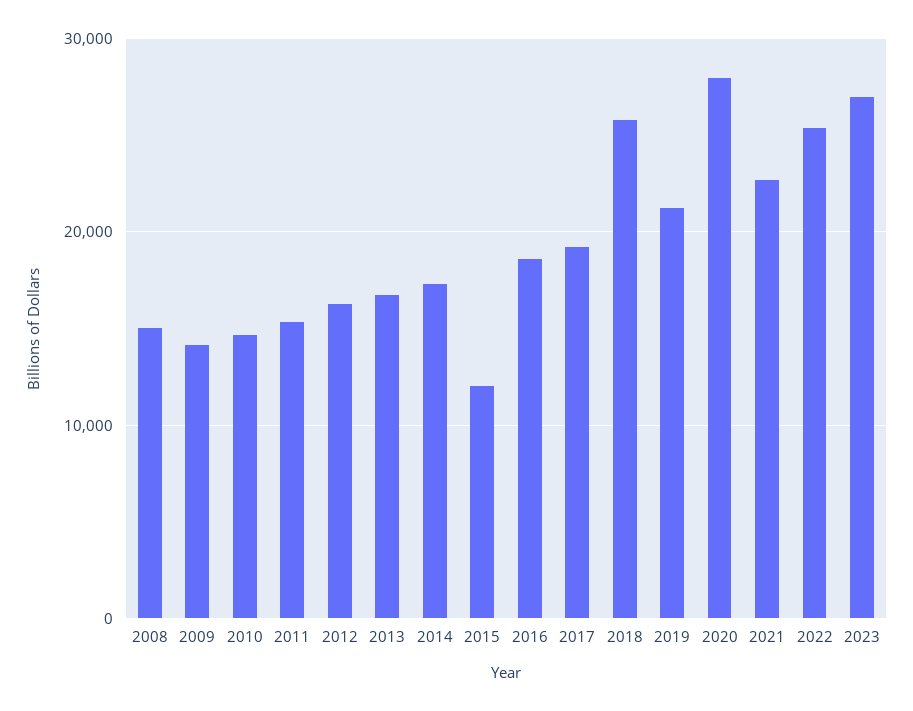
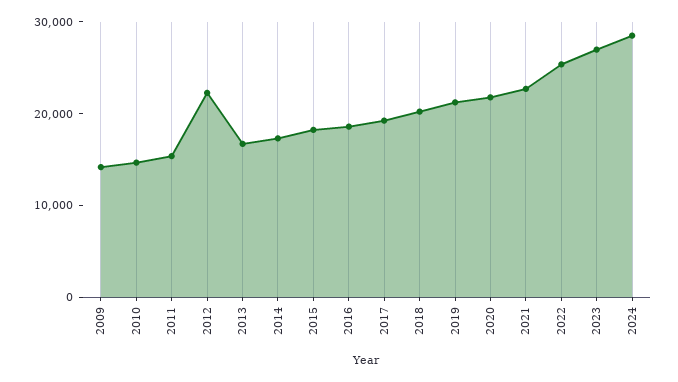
2008: 15000 -> none
2012: 16000 -> 22000
2015: 12000 -> 18000
2018: 26000 -> 20000
2020: 28000 -> 22000
2024: none -> 28000

